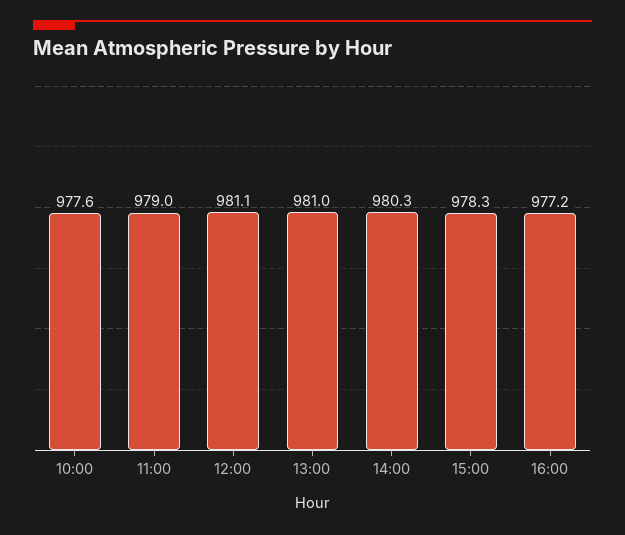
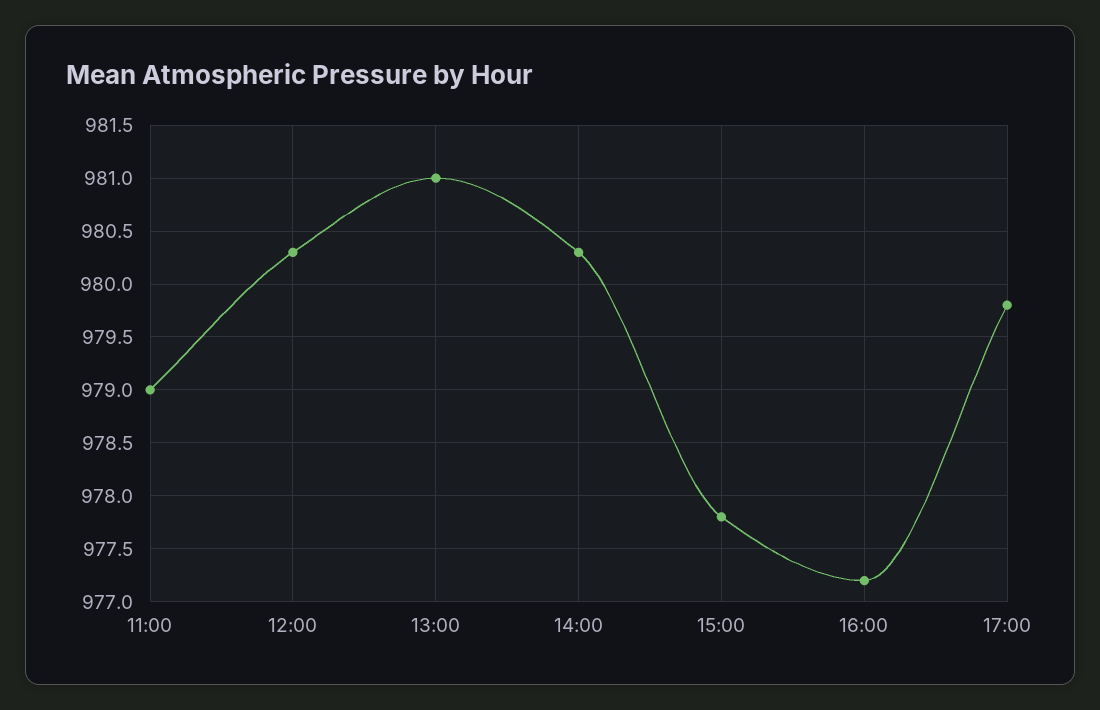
10:00: 977.6 -> none
12:00: 981.1 -> 980.3
15:00: 978.3 -> 977.8
17:00: none -> 979.8

